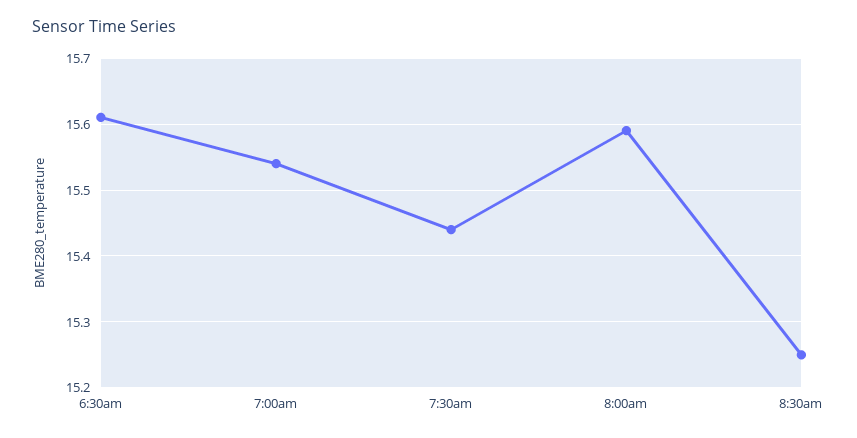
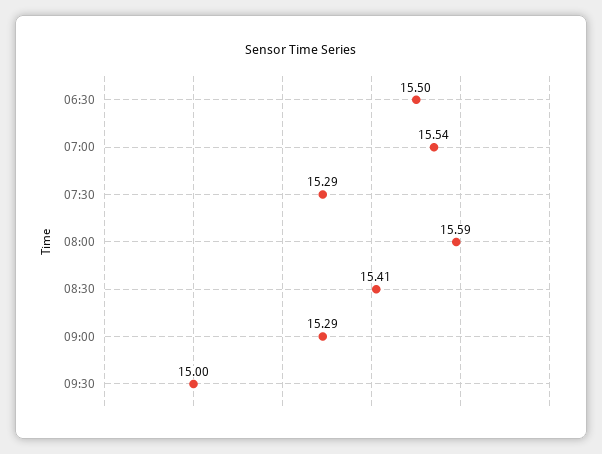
6:30am: 15.61 -> 15.5
7:30am: 15.44 -> 15.29
8:30am: 15.25 -> 15.41
09:00: none -> 15.29
09:30: none -> 15

